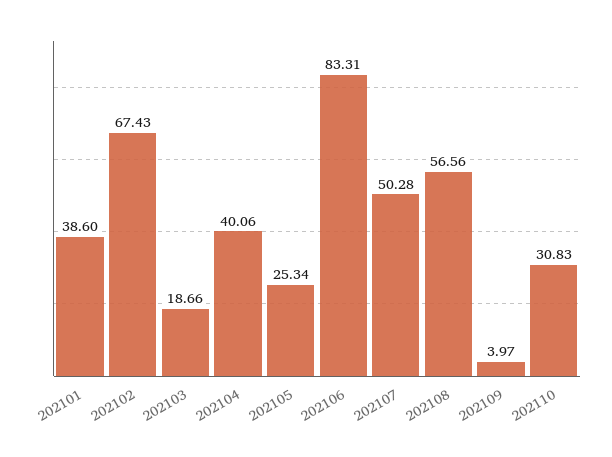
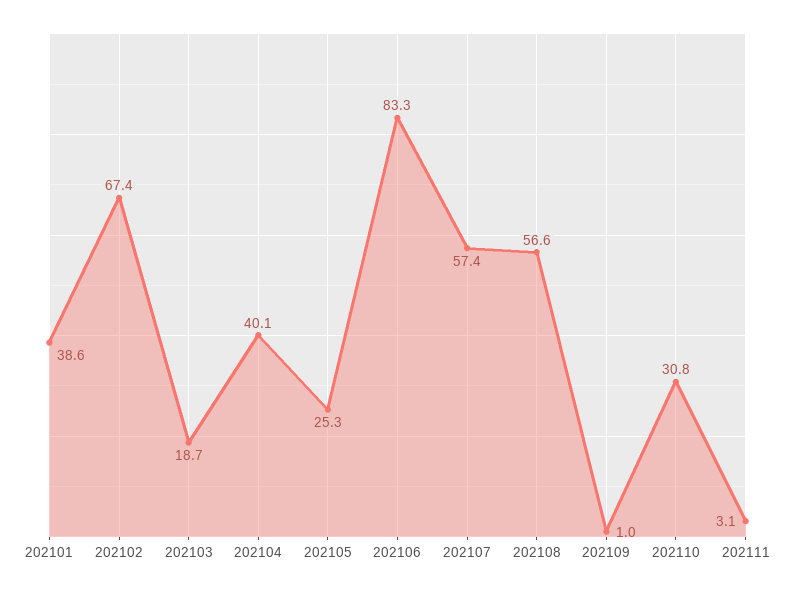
202107: 50.28 -> 57.4
202109: 3.97 -> 1
202111: none -> 3.1

